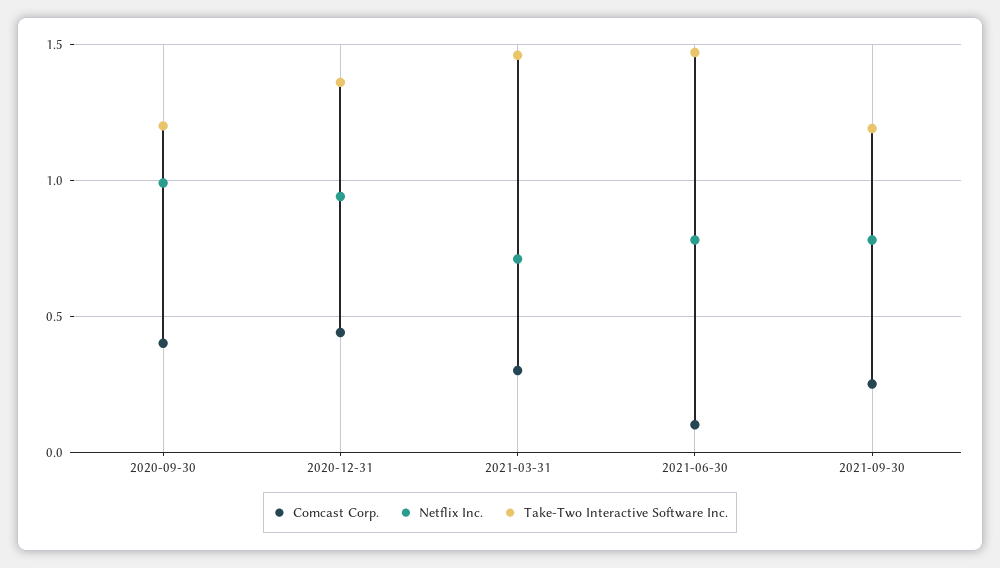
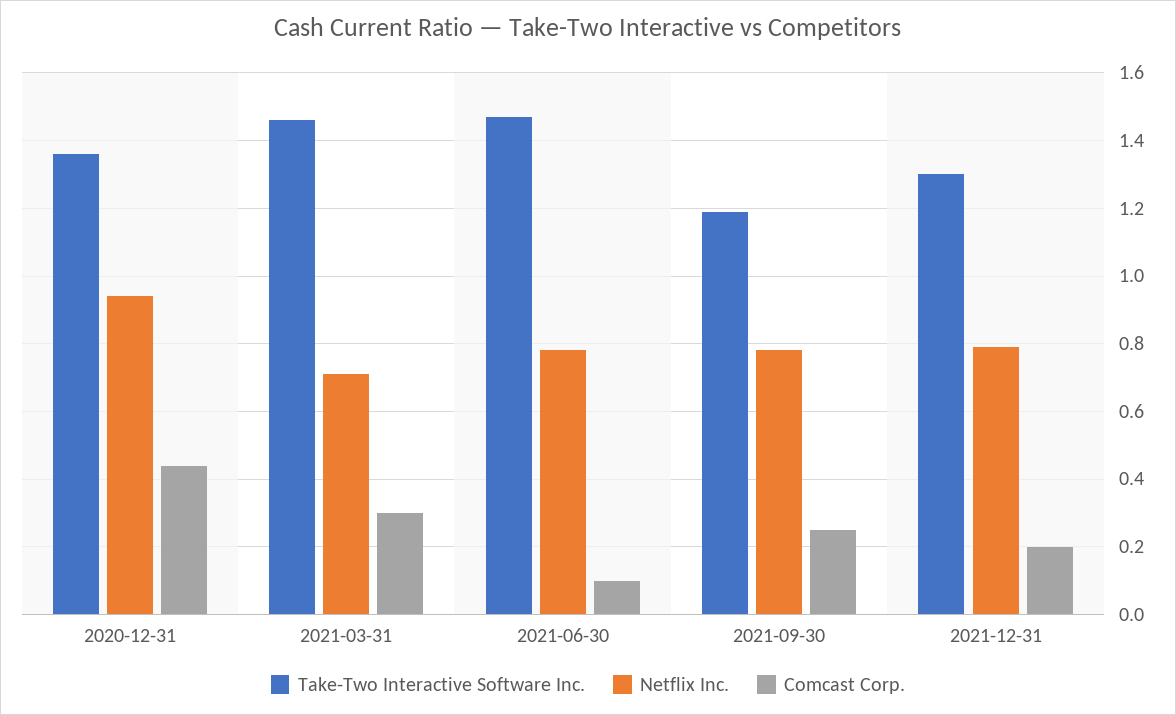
Comcast Corp., 2020-09-30: 0.4 -> none
Netflix Inc., 2020-09-30: 1 -> none
Take-Two Interactive Software Inc., 2020-09-30: 1.2 -> none
Take-Two Interactive Software Inc., 2021-12-31: none -> 1.3
Netflix Inc., 2021-12-31: none -> 0.8
Comcast Corp., 2021-12-31: none -> 0.2

